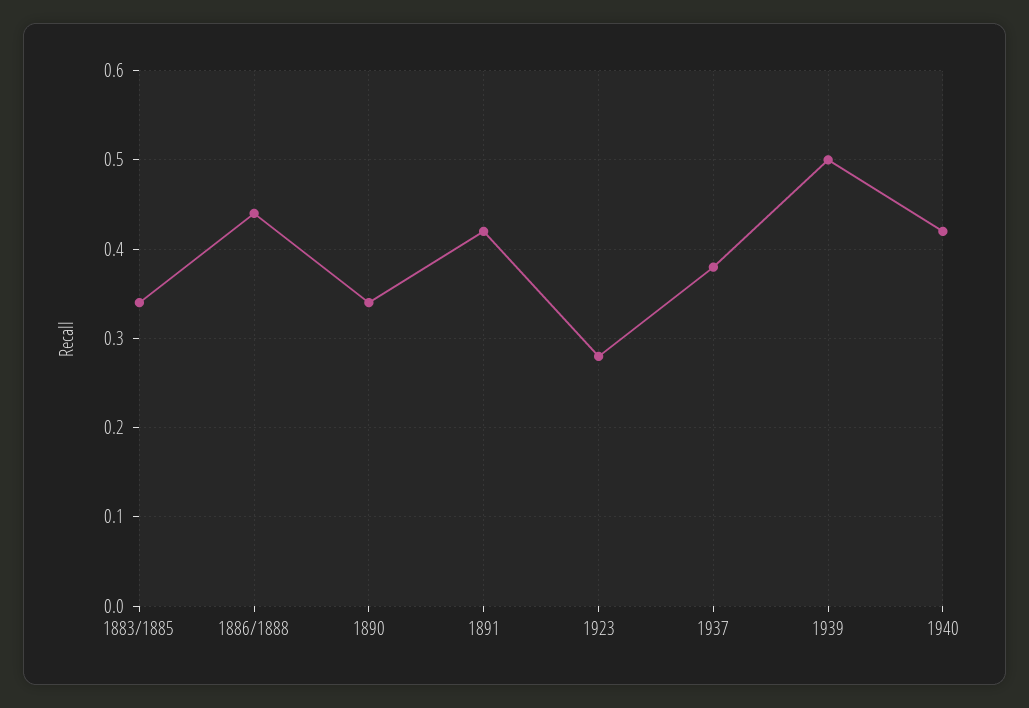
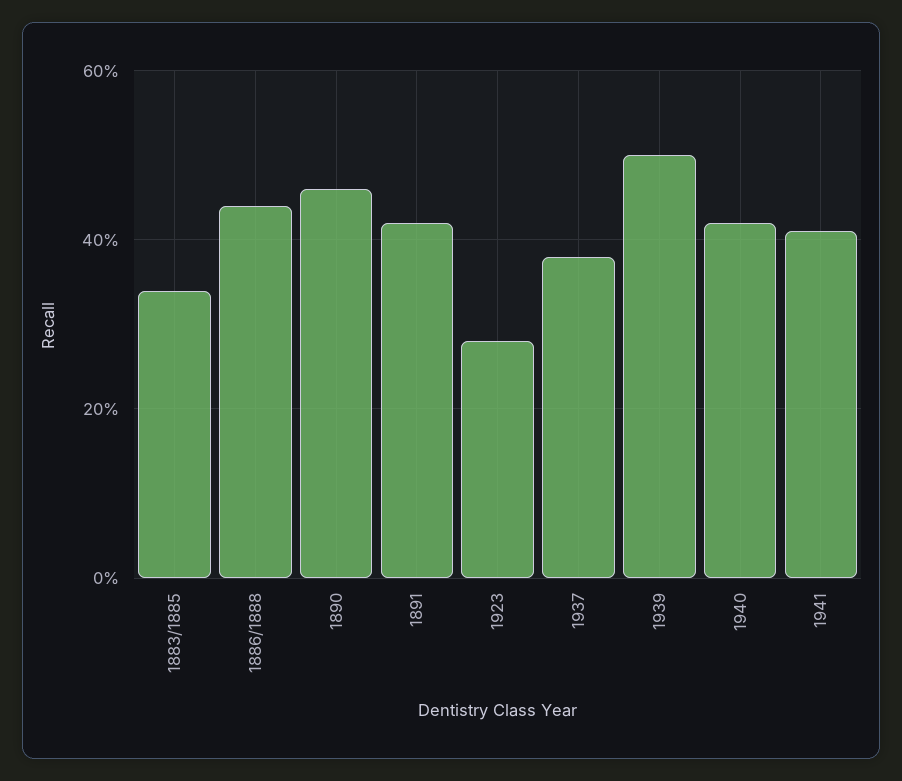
1890: 0.34 -> 0.45
1941: none -> 0.4

